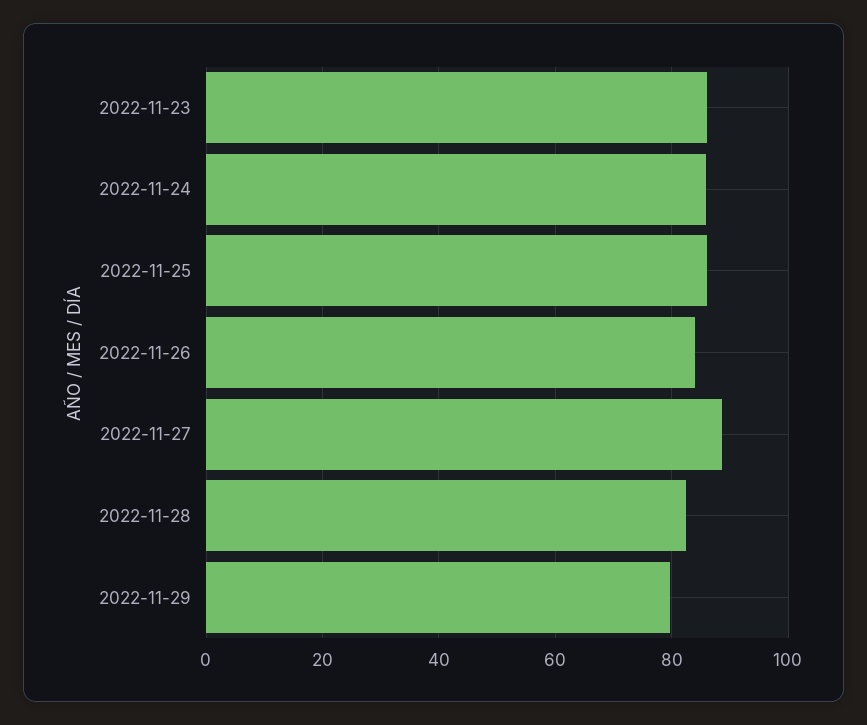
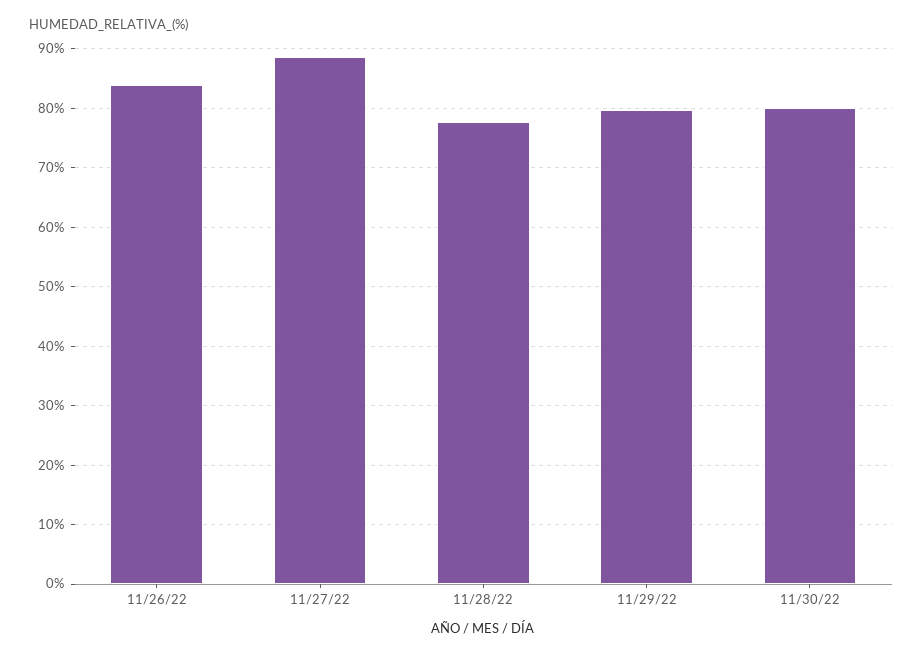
2022-11-23: 86 -> none
2022-11-24: 86 -> none
2022-11-25: 86 -> none
2022-11-28: 82 -> 78
11/30/22: none -> 80

